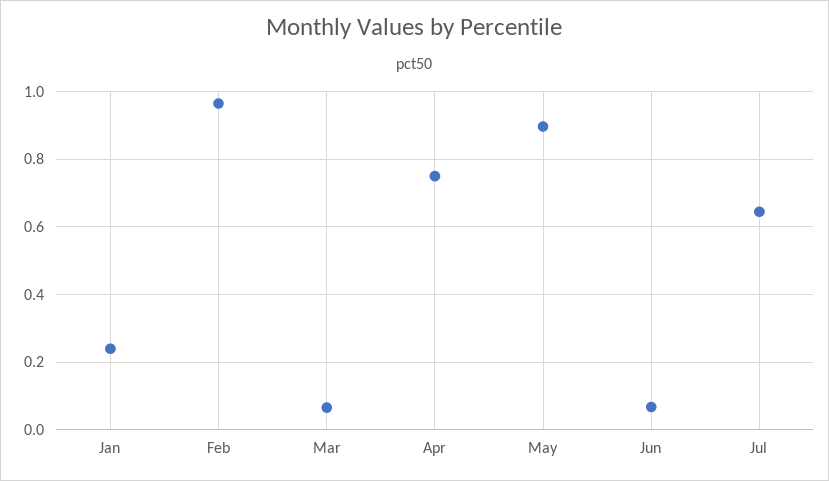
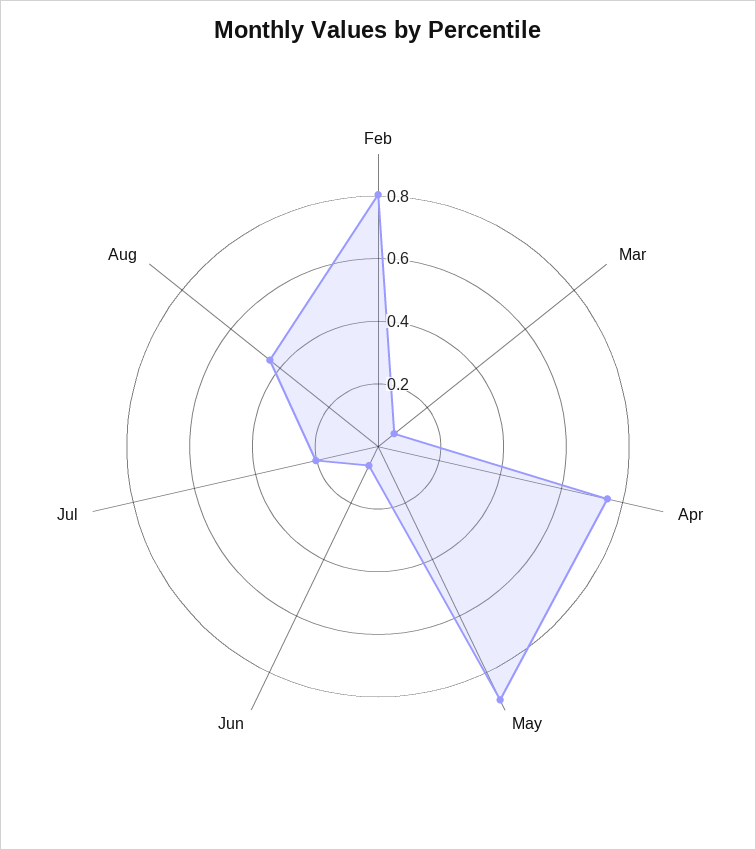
Jan: 0.24 -> none
Feb: 0.96 -> 0.8
Jul: 0.64 -> 0.2
Aug: none -> 0.45

